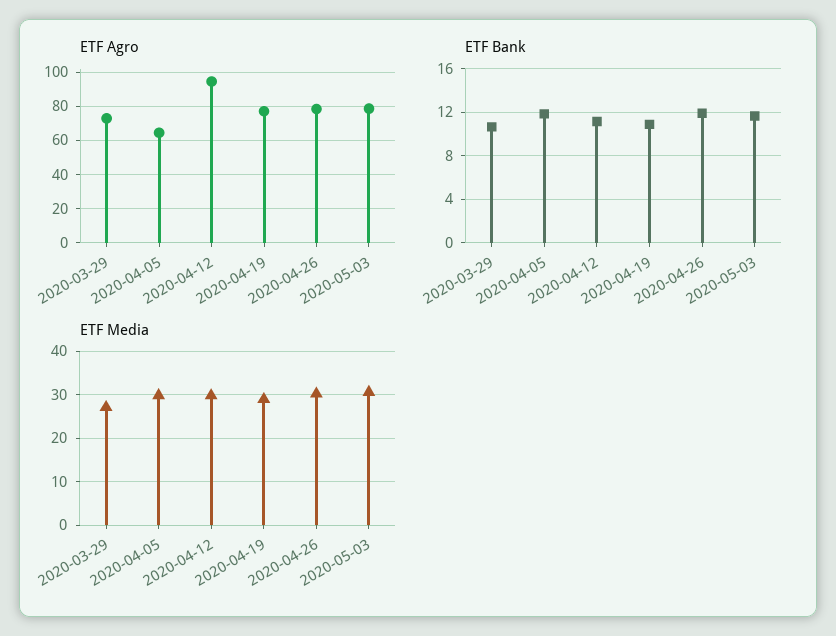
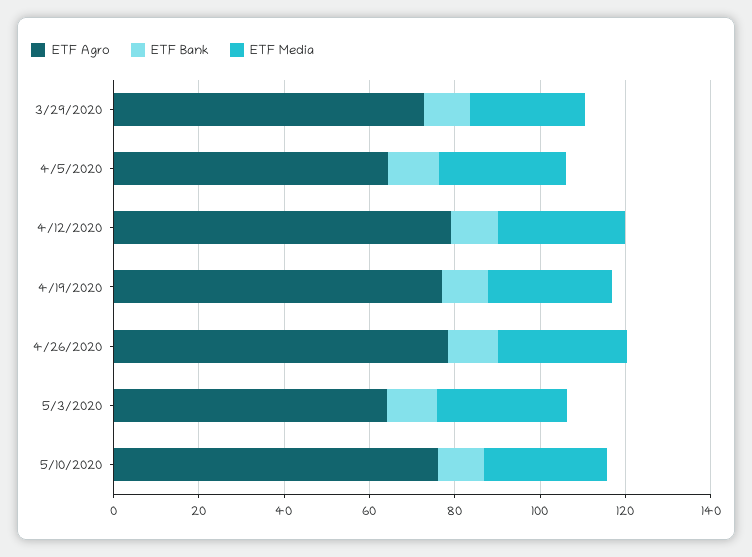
ETF Agro, 2020-04-12: 95 -> 80
ETF Agro, 2020-05-03: 80 -> 65
ETF Agro, 5/10/2020: none -> 75
ETF Bank, 5/10/2020: none -> 10
ETF Media, 5/10/2020: none -> 30

